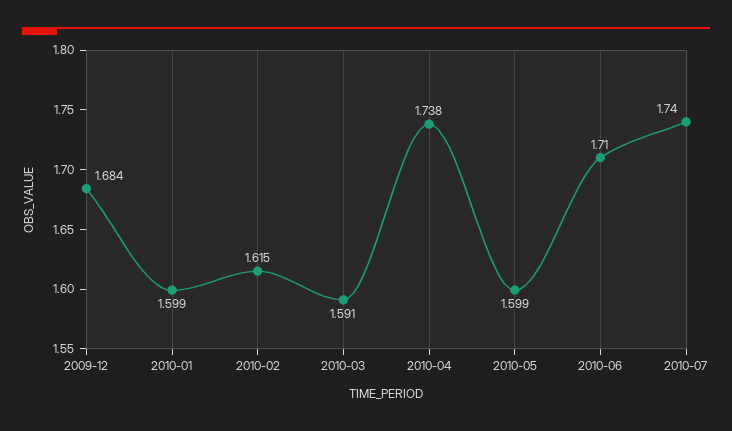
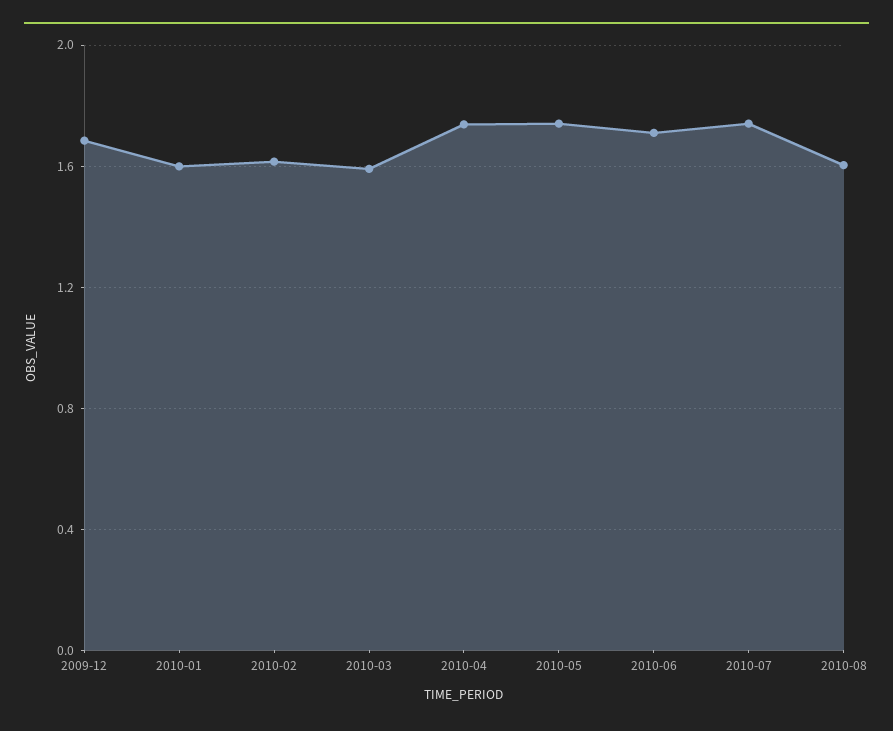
2010-05: 1.599 -> 1.75
2010-08: none -> 1.6

